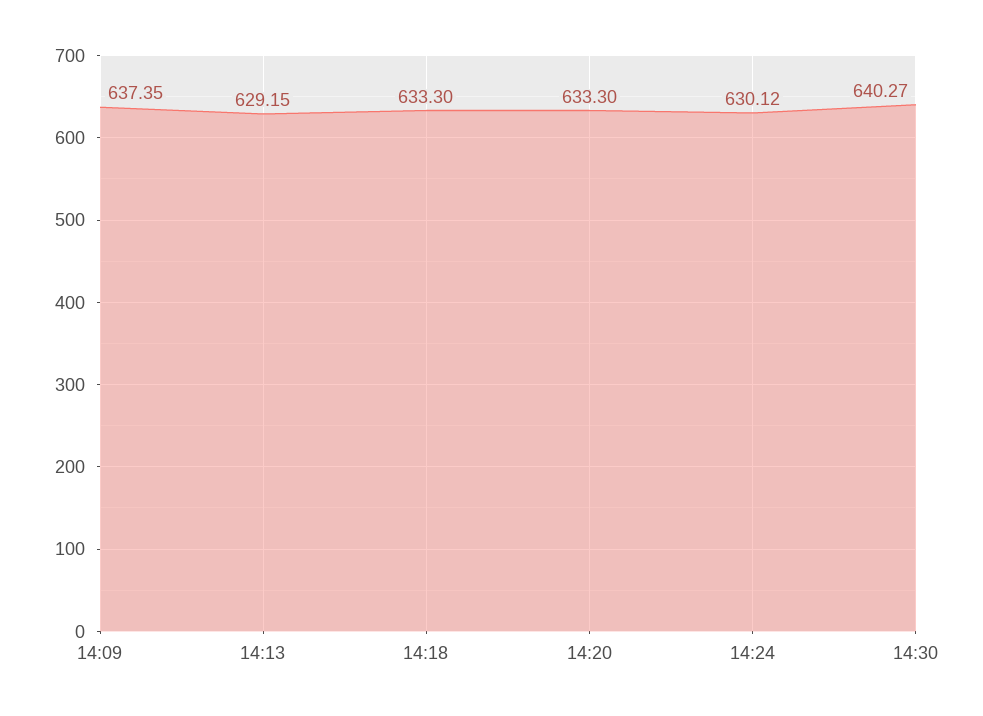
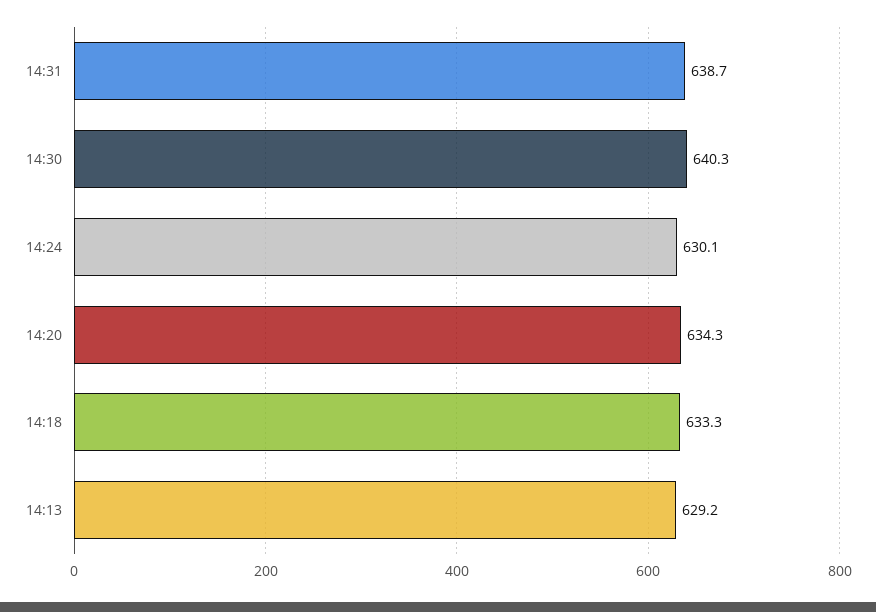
14:09: 637.35 -> none
14:20: 633.3 -> 634.3
14:31: none -> 638.7

